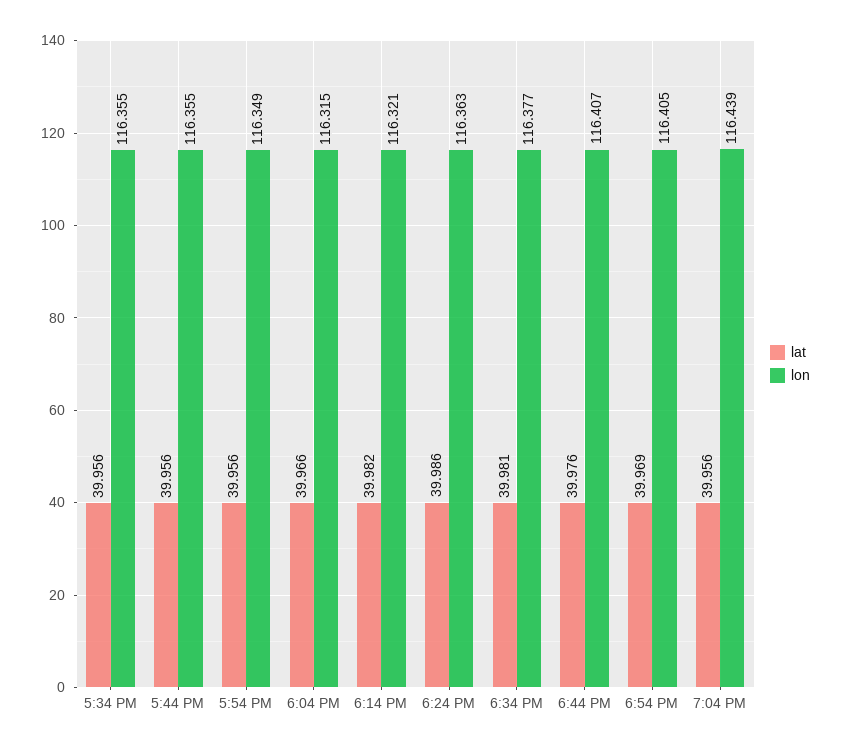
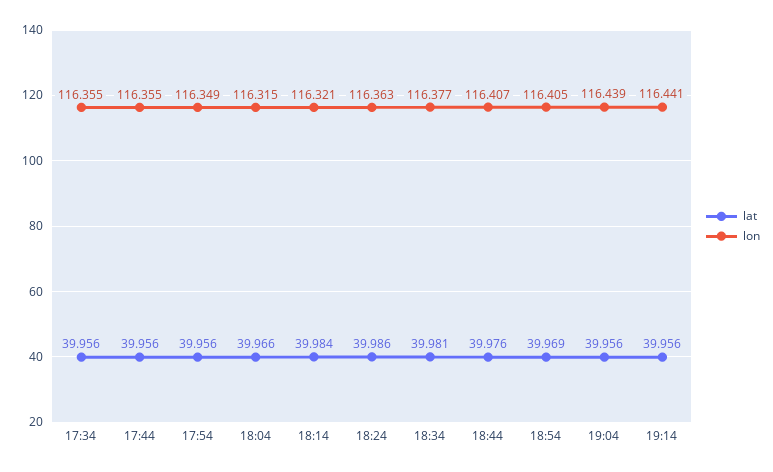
lat, 6:14 PM: 39.982 -> 39.984
lat, 19:14: none -> 39.956
lon, 19:14: none -> 116.441

